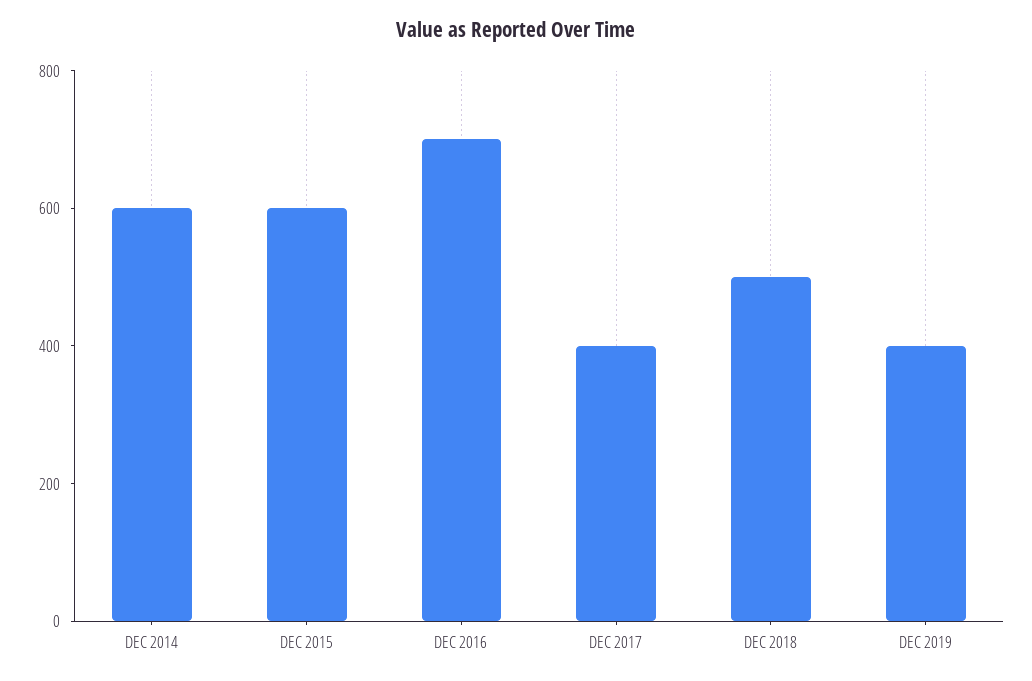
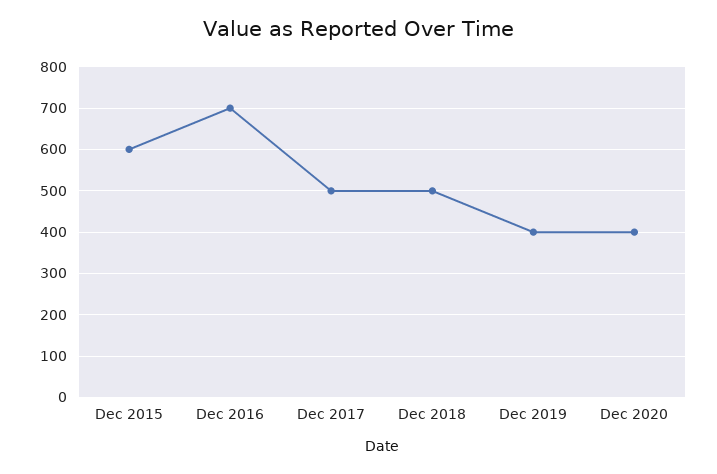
DEC 2014: 600 -> none
DEC 2017: 400 -> 500
Dec 2020: none -> 400

